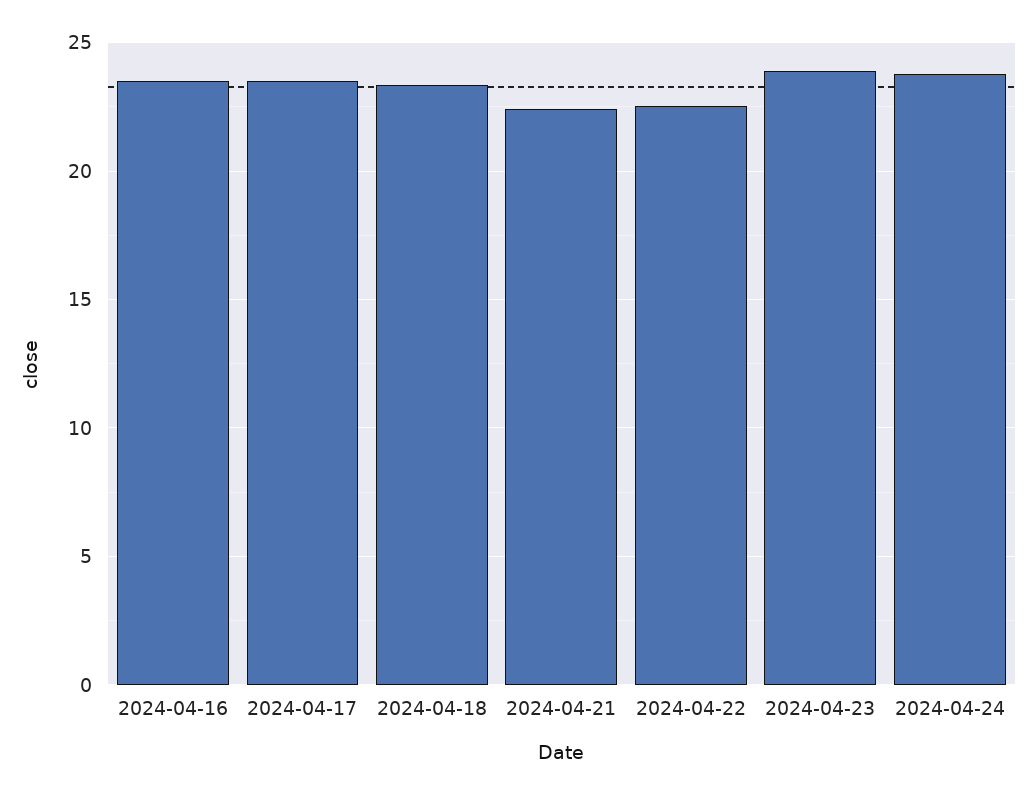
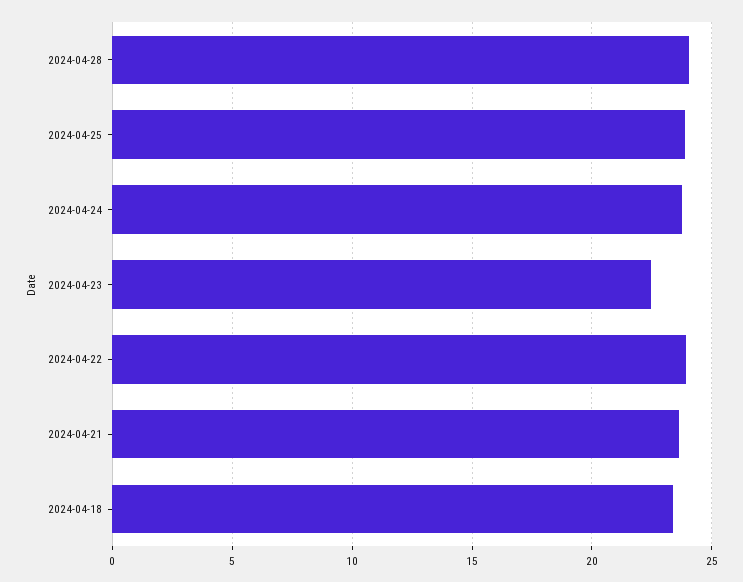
2024-04-16: 23.5 -> none
2024-04-17: 23.5 -> none
2024-04-21: 22.5 -> 23.5
2024-04-22: 22.5 -> 24
2024-04-23: 24 -> 22.5
2024-04-28: none -> 24
2024-04-25: none -> 24

